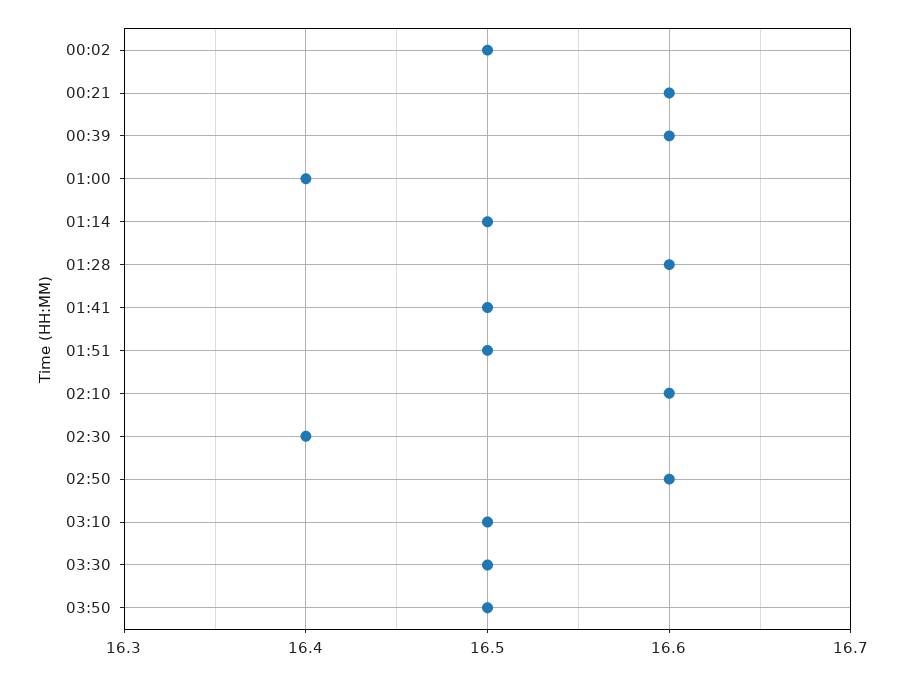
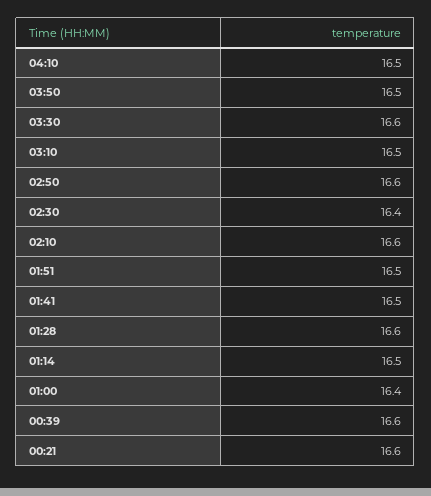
00:02: 16.5 -> none
03:30: 16.5 -> 16.6
04:10: none -> 16.5

